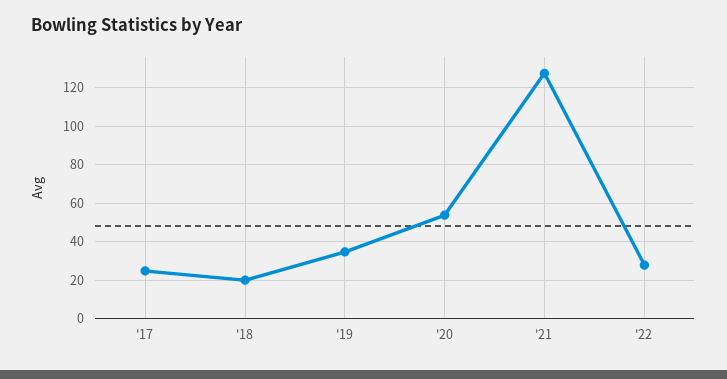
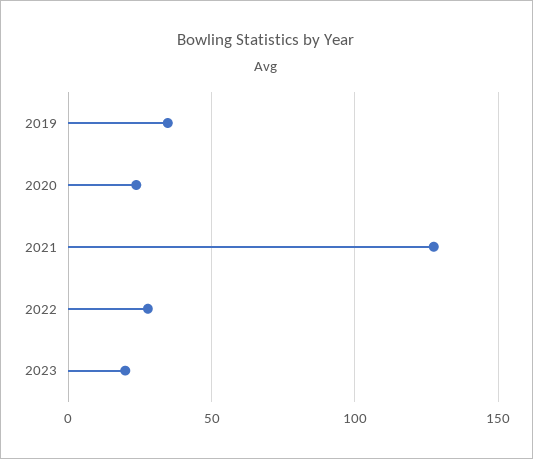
'17: 25 -> none
'18: 20 -> none
'20: 55 -> 25
2023: none -> 20

